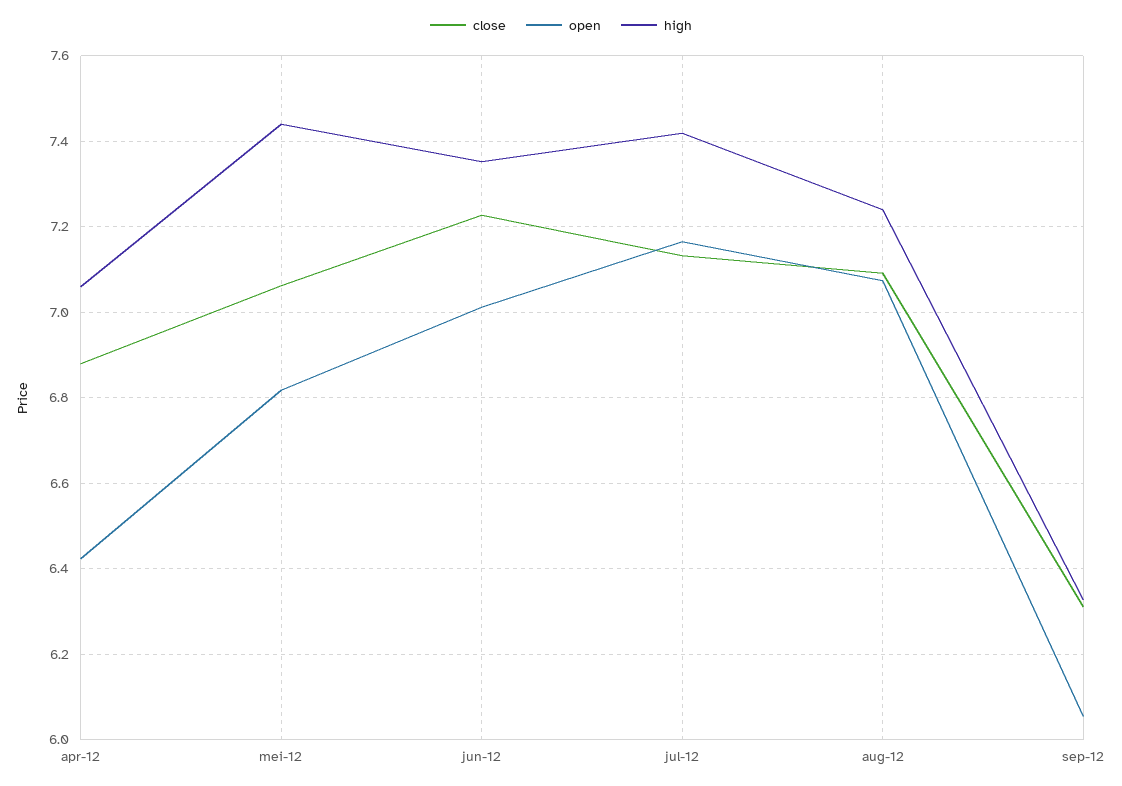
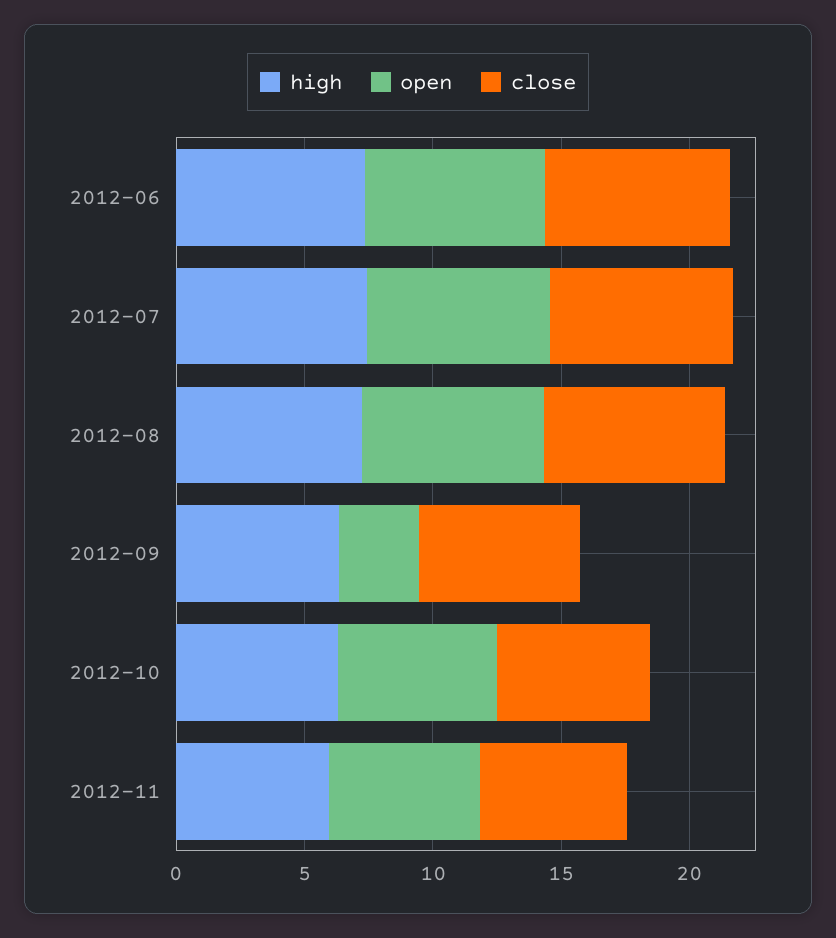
close, apr-12: 6.88 -> none
open, apr-12: 6.42 -> none
high, apr-12: 7.06 -> none
close, mei-12: 7.06 -> none
open, mei-12: 6.82 -> none
high, mei-12: 7.44 -> none
open, sep-12: 6.06 -> 3
high, 2012-10: none -> 6
open, 2012-10: none -> 6
close, 2012-10: none -> 6
high, 2012-11: none -> 6
open, 2012-11: none -> 6
close, 2012-11: none -> 6

